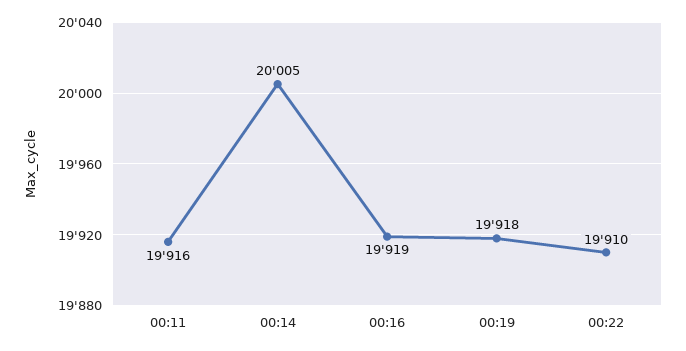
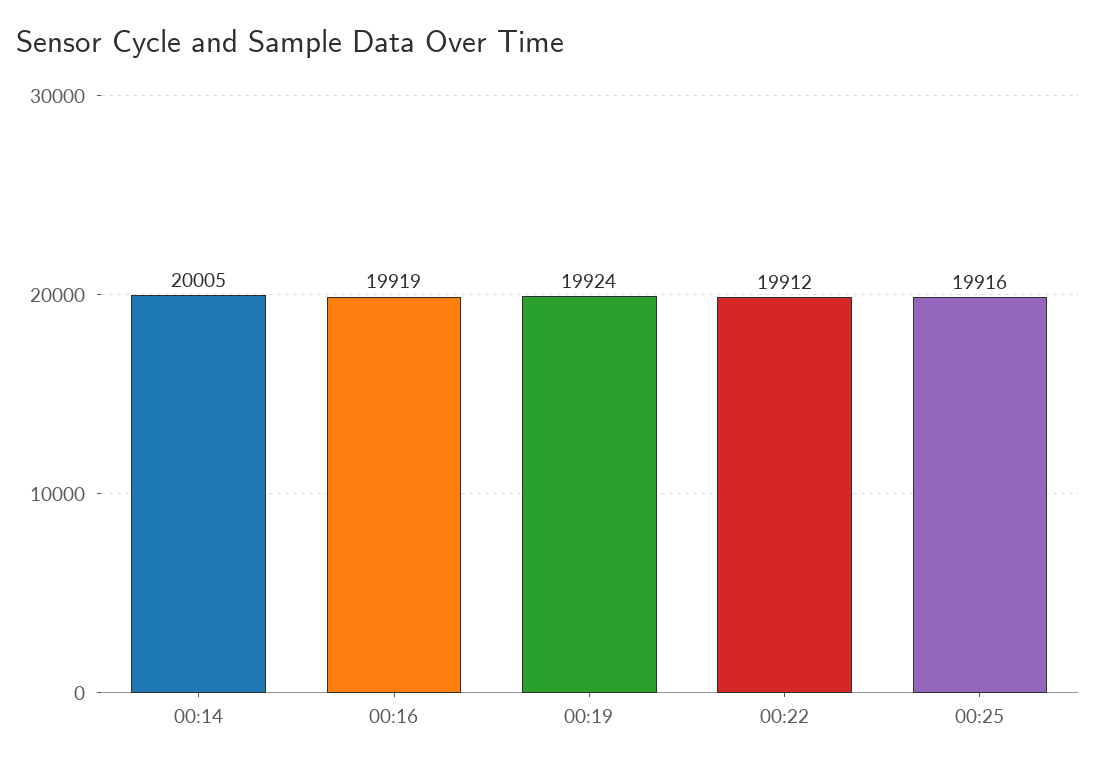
00:11: 19916 -> none
00:19: 19918 -> 19924
00:22: 19910 -> 19912
00:25: none -> 19916

